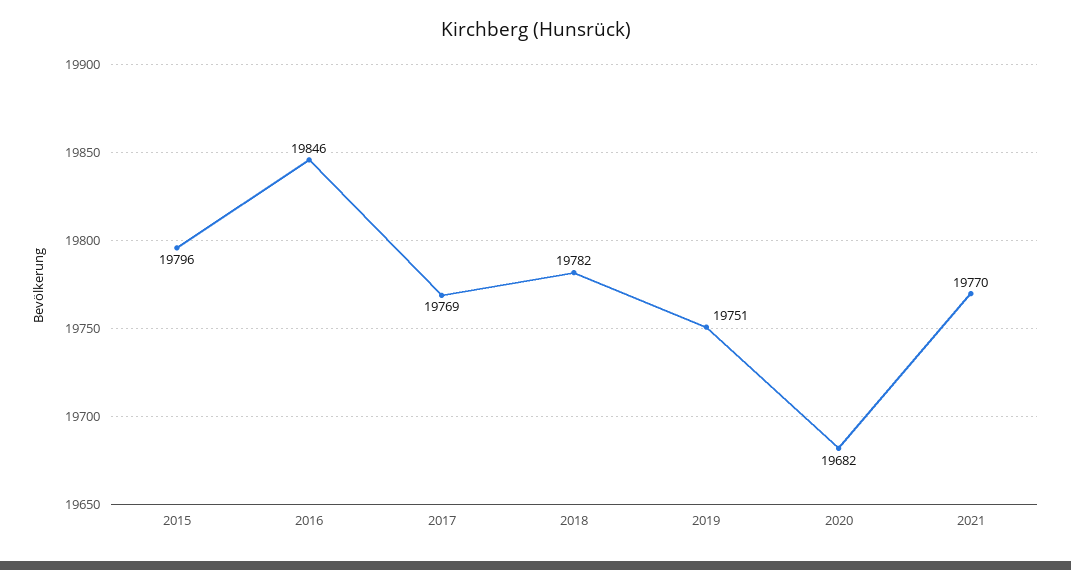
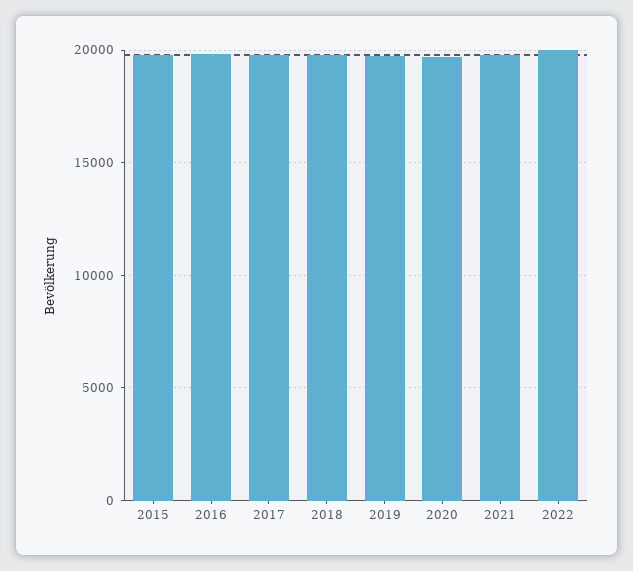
2022: none -> 20000

